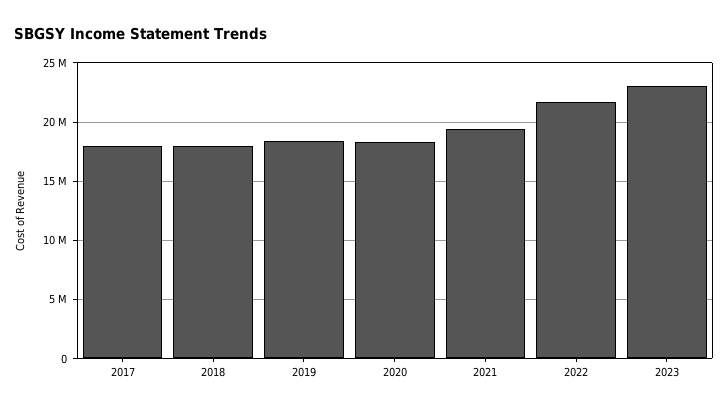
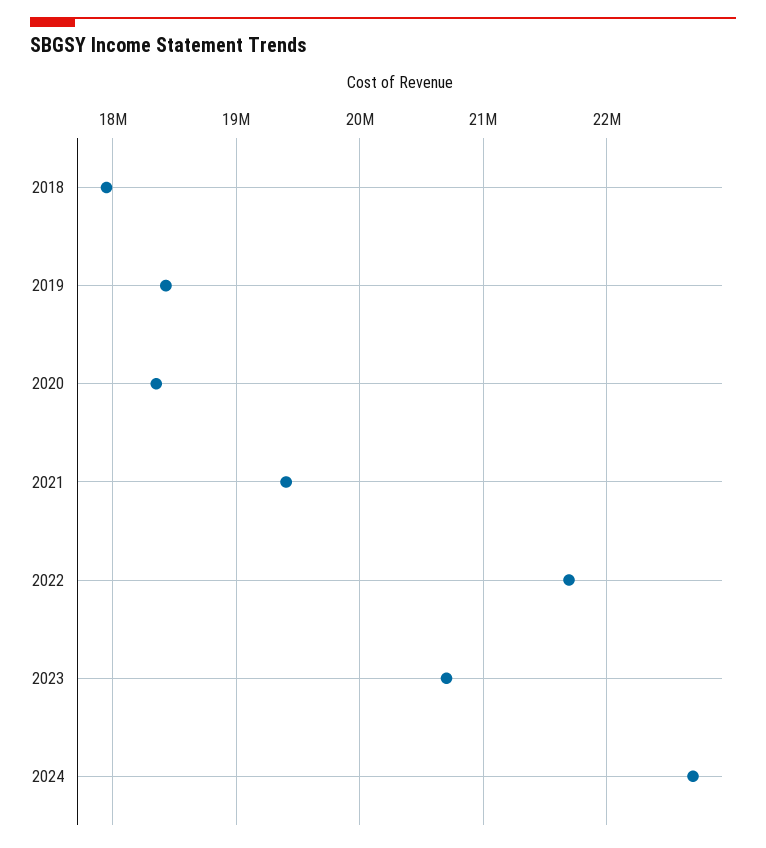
2017: 18000000 -> none
2023: 23000000 -> 20700000
2024: none -> 22700000

